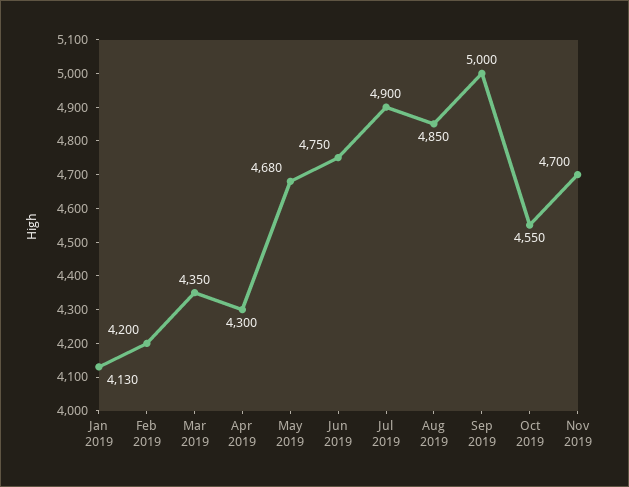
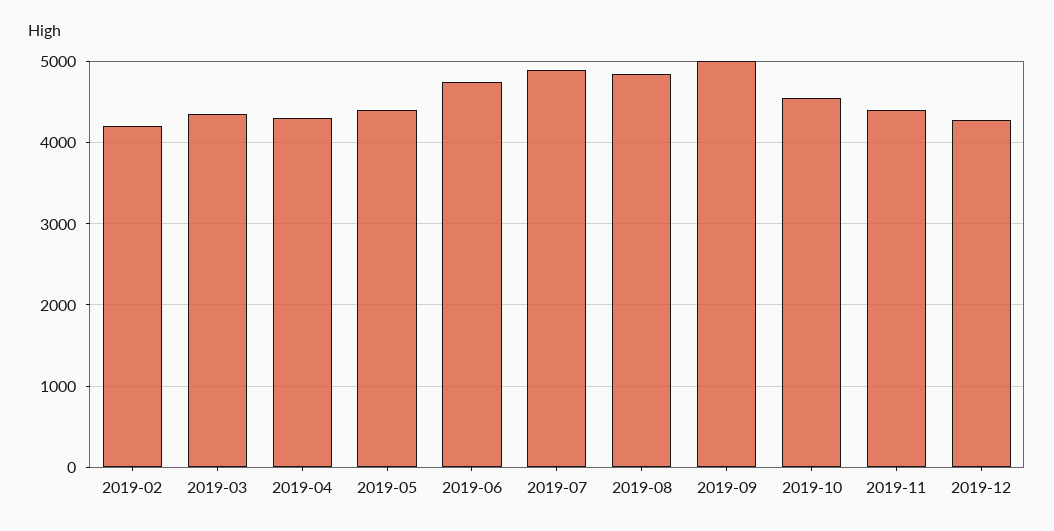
Jan 2019: 4130 -> none
May 2019: 4680 -> 4400
Nov 2019: 4700 -> 4400
2019-12: none -> 4300

